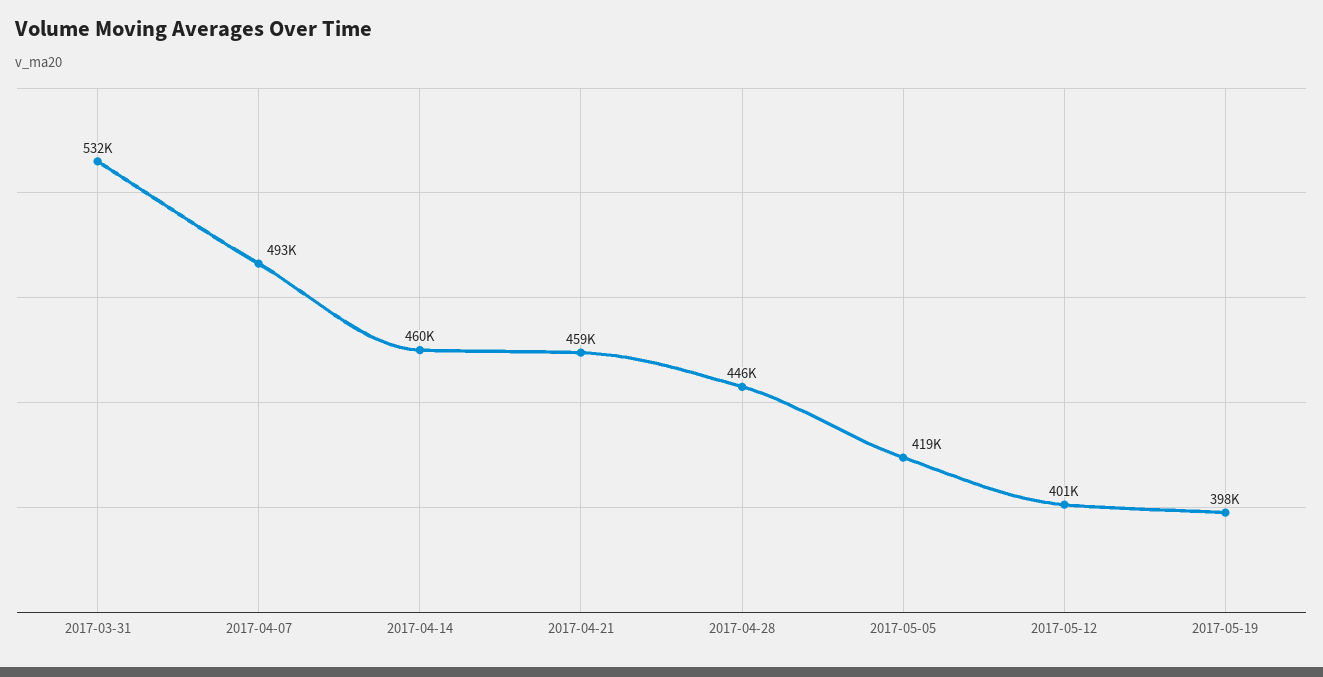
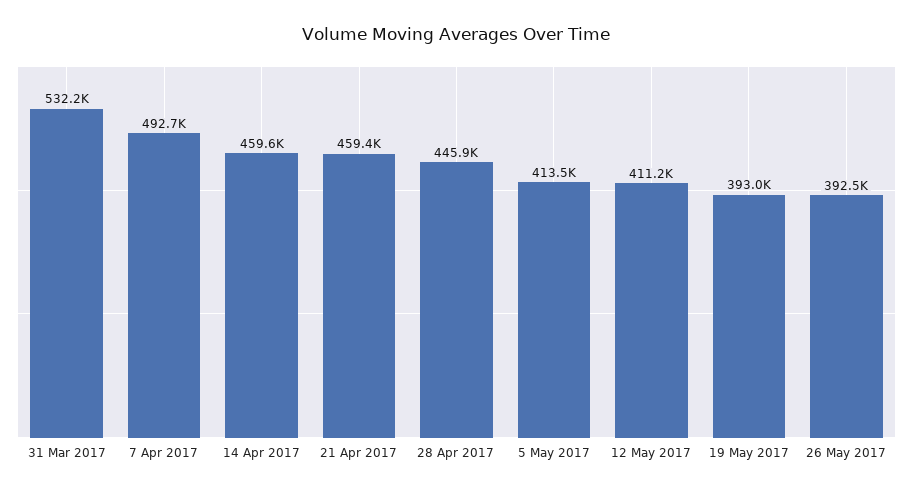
2017-05-05: 419000 -> 413500
2017-05-12: 401000 -> 411200
2017-05-19: 398000 -> 393000
26 May 2017: none -> 392500

